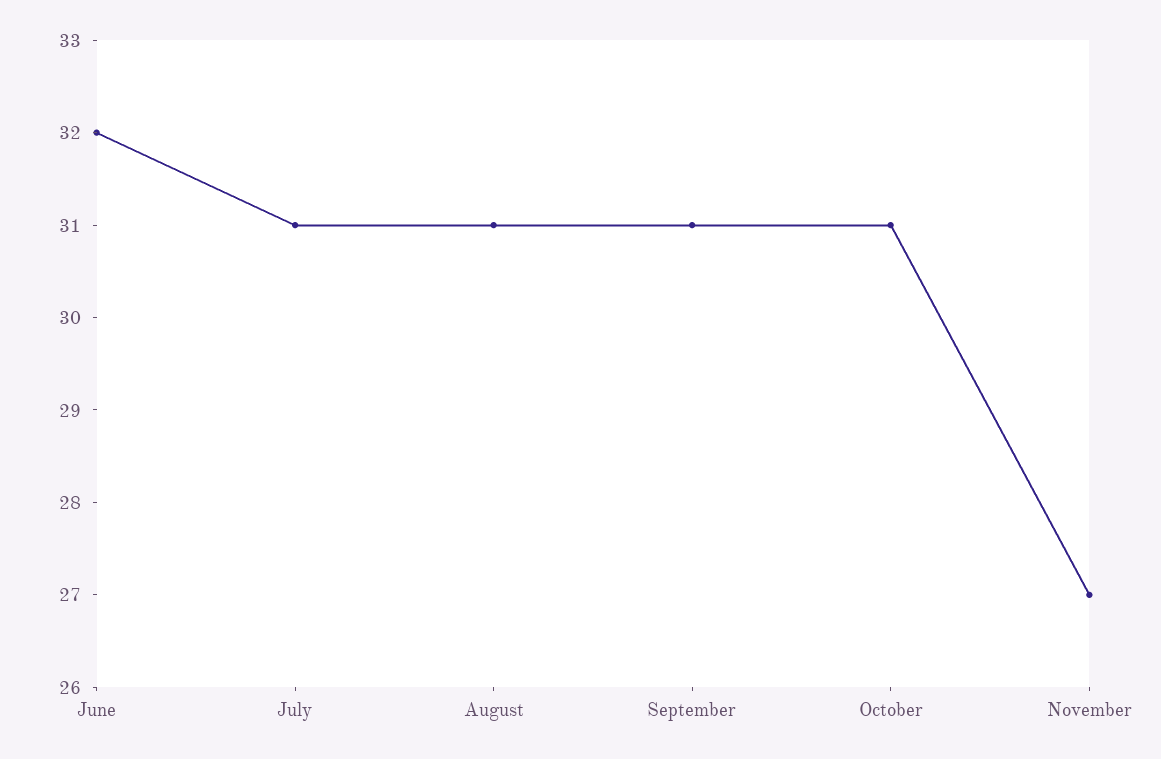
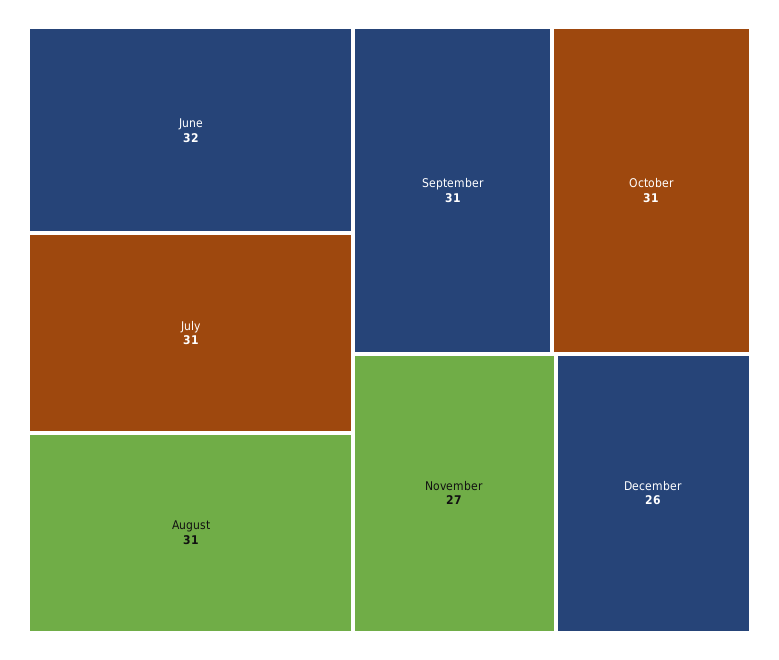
December: none -> 26

